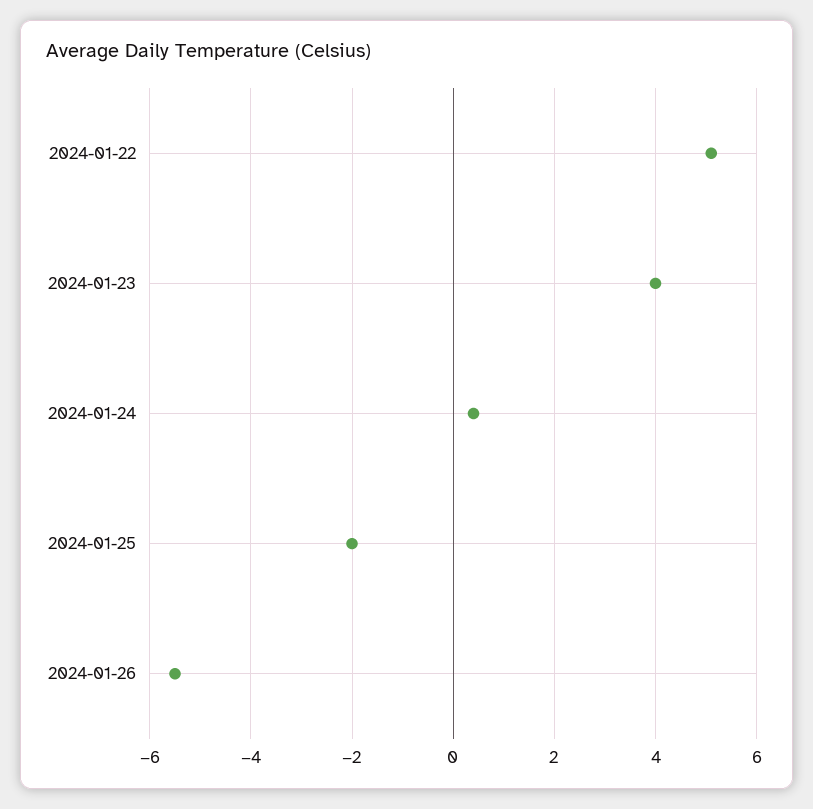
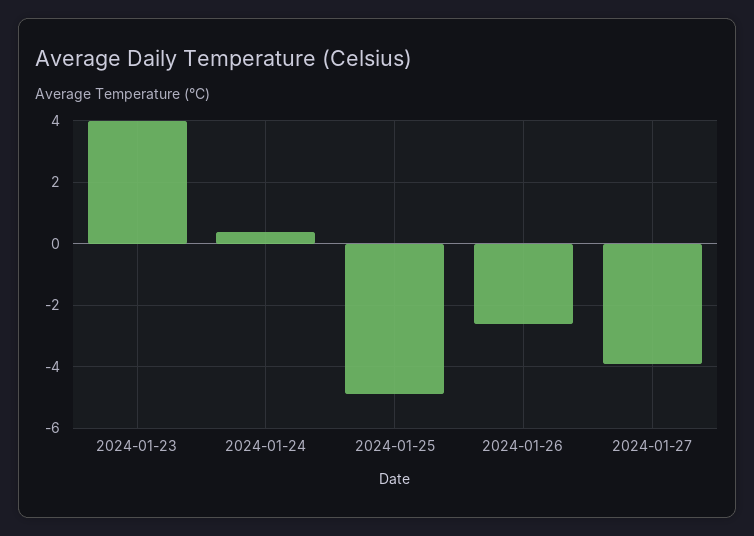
2024-01-22: 5 -> none
2024-01-25: -2 -> -5
2024-01-26: -5.5 -> -2.5
2024-01-27: none -> -4

